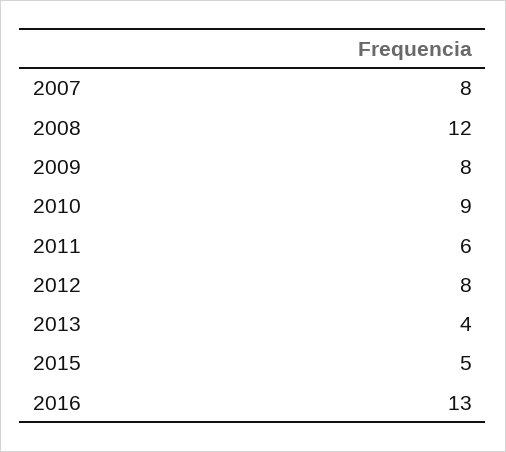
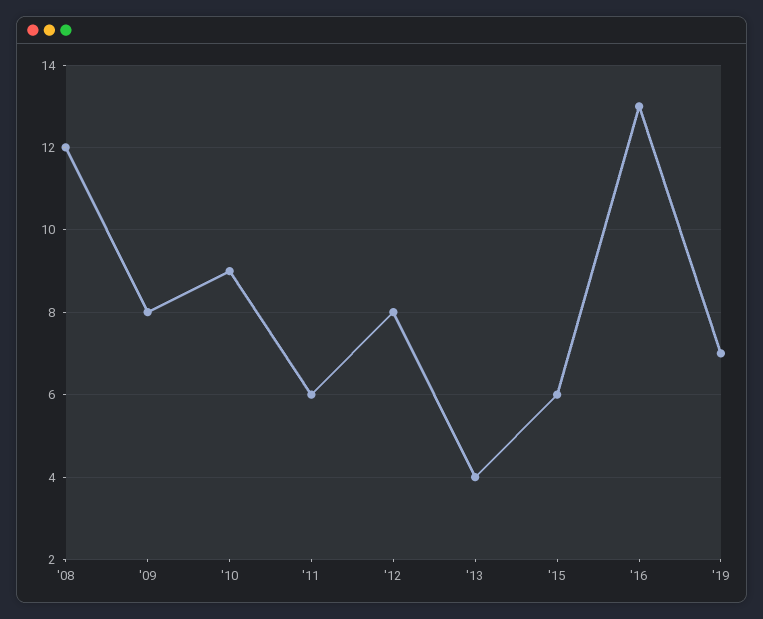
2007: 8 -> none
2015: 5 -> 6
'19: none -> 7

